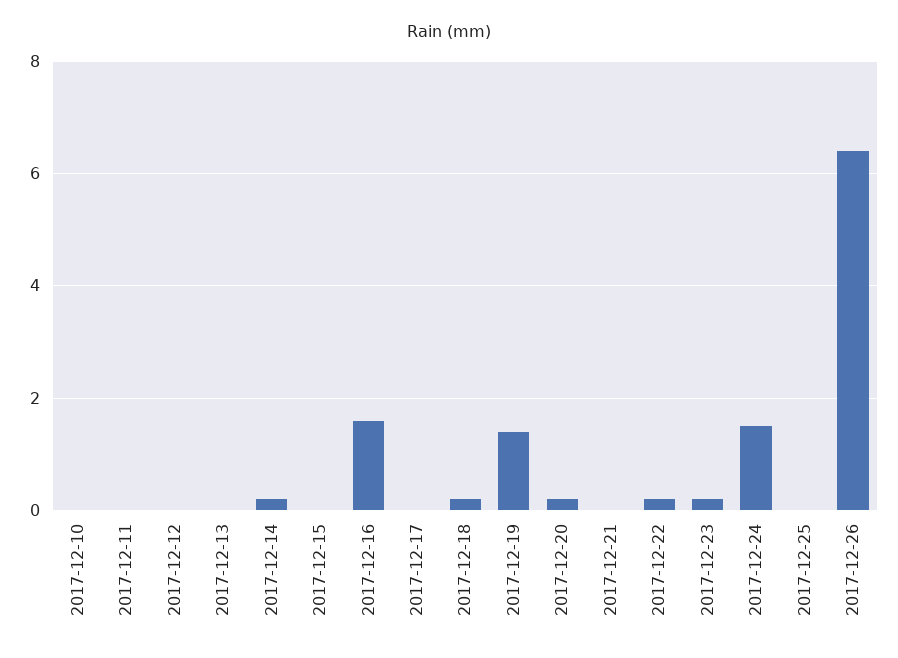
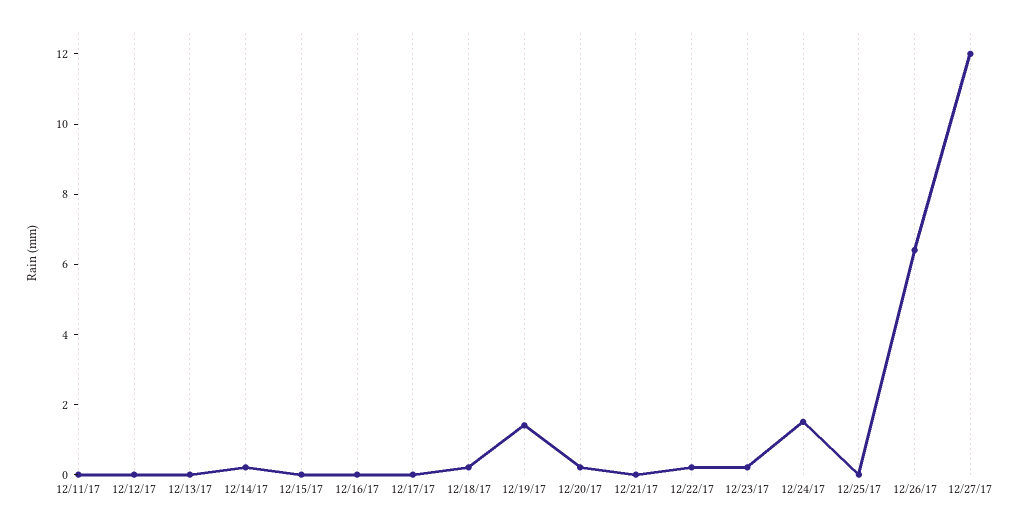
2017-12-10: 0 -> none
2017-12-16: 1.5 -> 0
12/27/17: none -> 12

